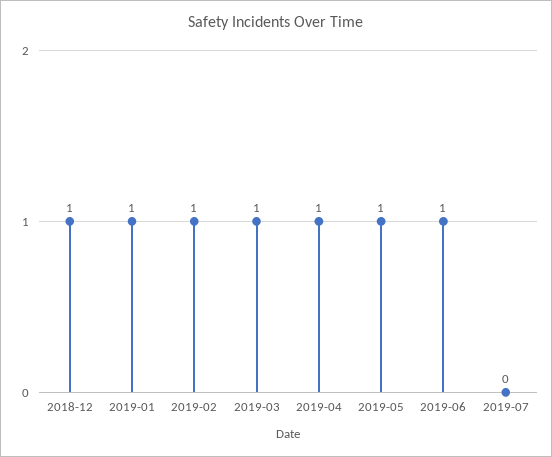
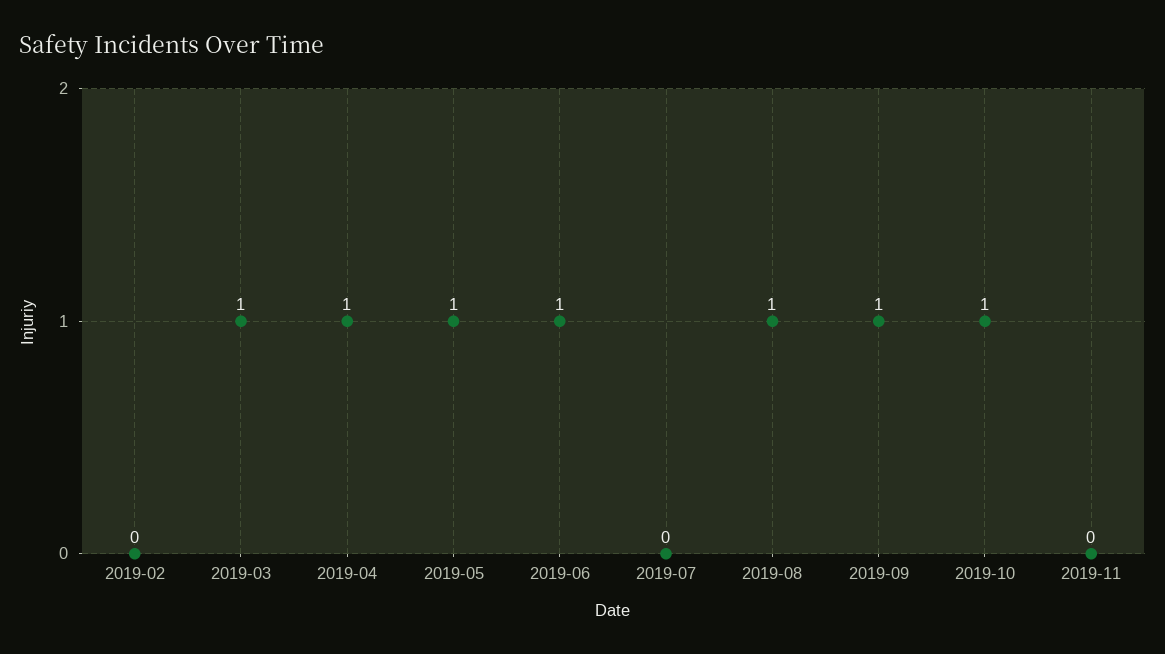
2018-12: 1 -> none
2019-01: 1 -> none
2019-02: 1 -> 0
2019-08: none -> 1
2019-09: none -> 1
2019-10: none -> 1
2019-11: none -> 0

